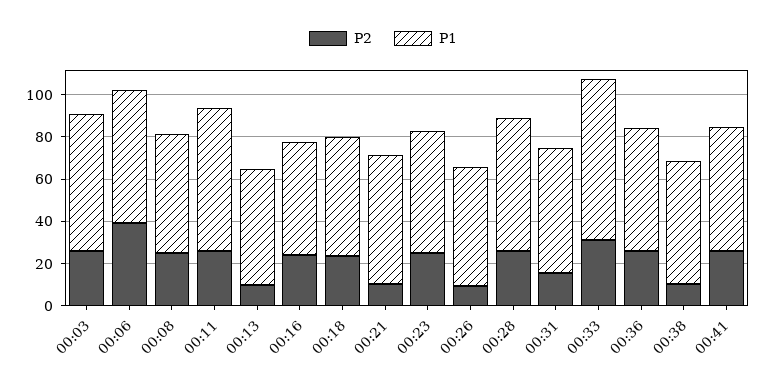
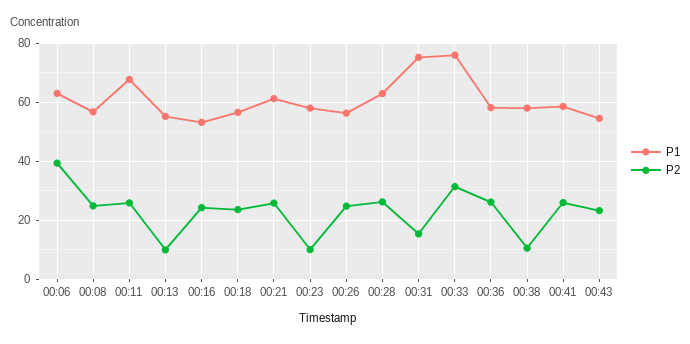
P2, 00:03: 25 -> none
P1, 00:03: 65 -> none
P2, 00:21: 10 -> 25
P2, 00:23: 25 -> 10
P2, 00:26: 10 -> 25
P1, 00:31: 60 -> 75
P1, 00:43: none -> 55
P2, 00:43: none -> 22.5

